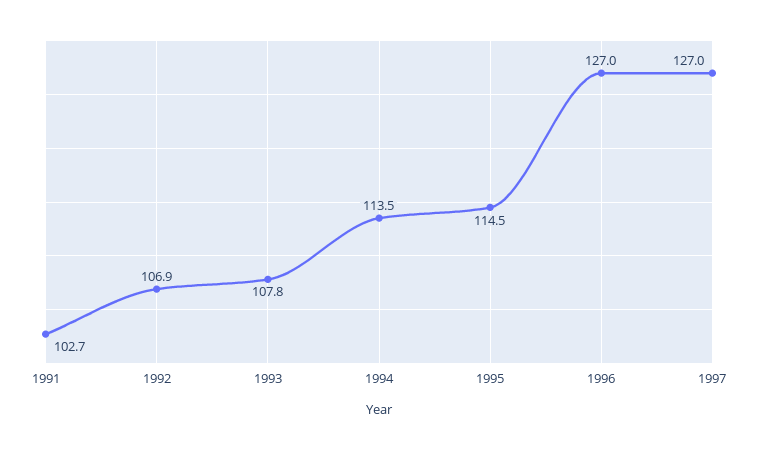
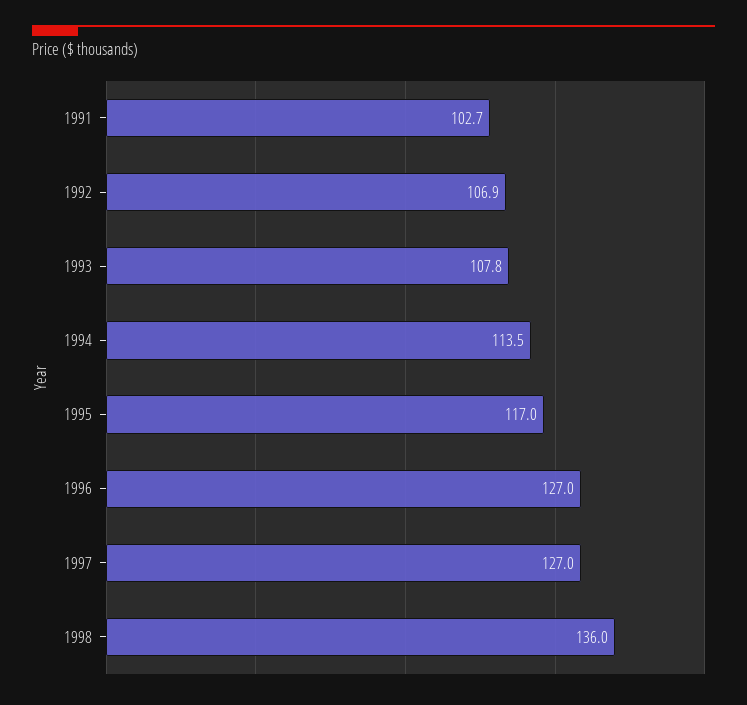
1995: 114.5 -> 117
1998: none -> 136

